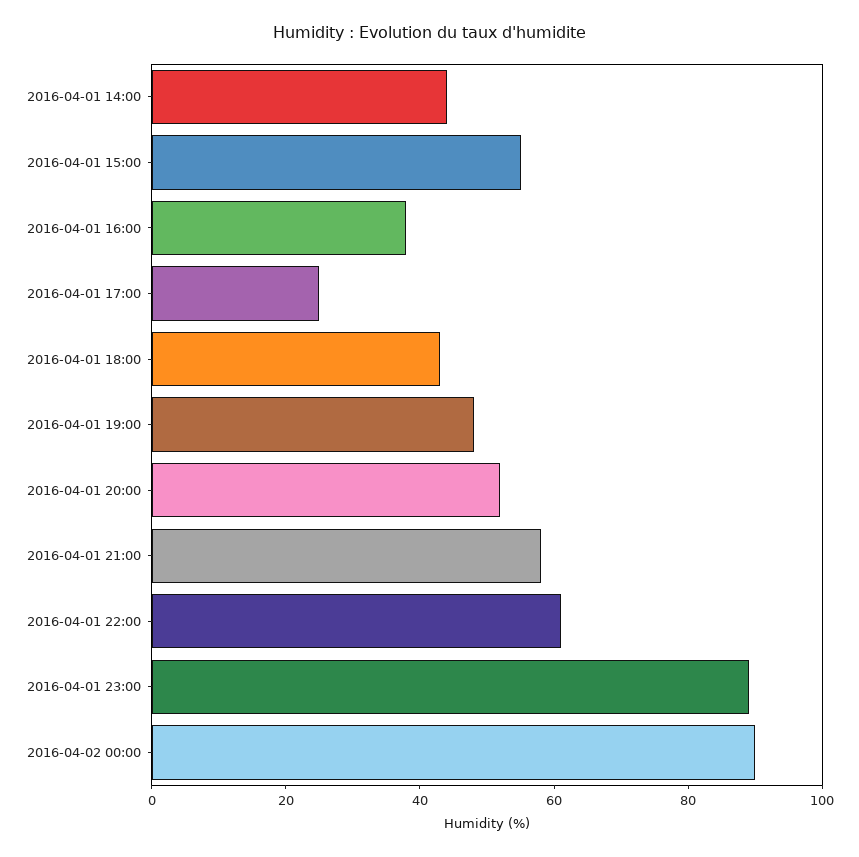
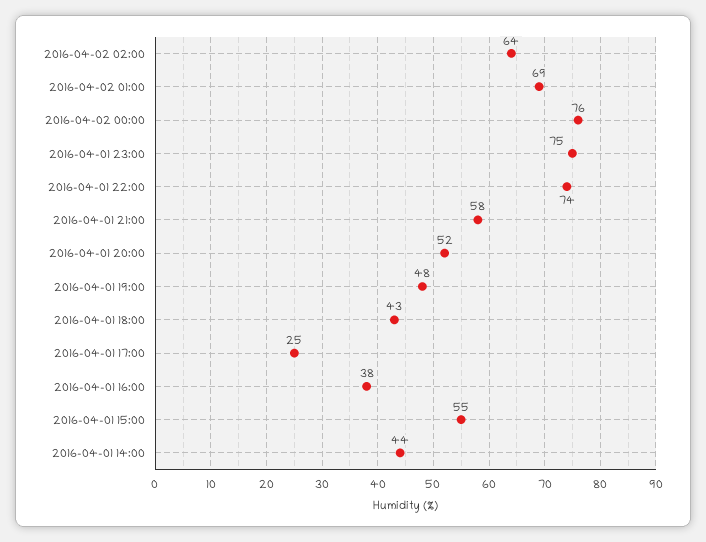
2016-04-01 22:00: 60 -> 74
2016-04-01 23:00: 90 -> 75
2016-04-02 00:00: 90 -> 76
2016-04-02 02:00: none -> 64
2016-04-02 01:00: none -> 69

